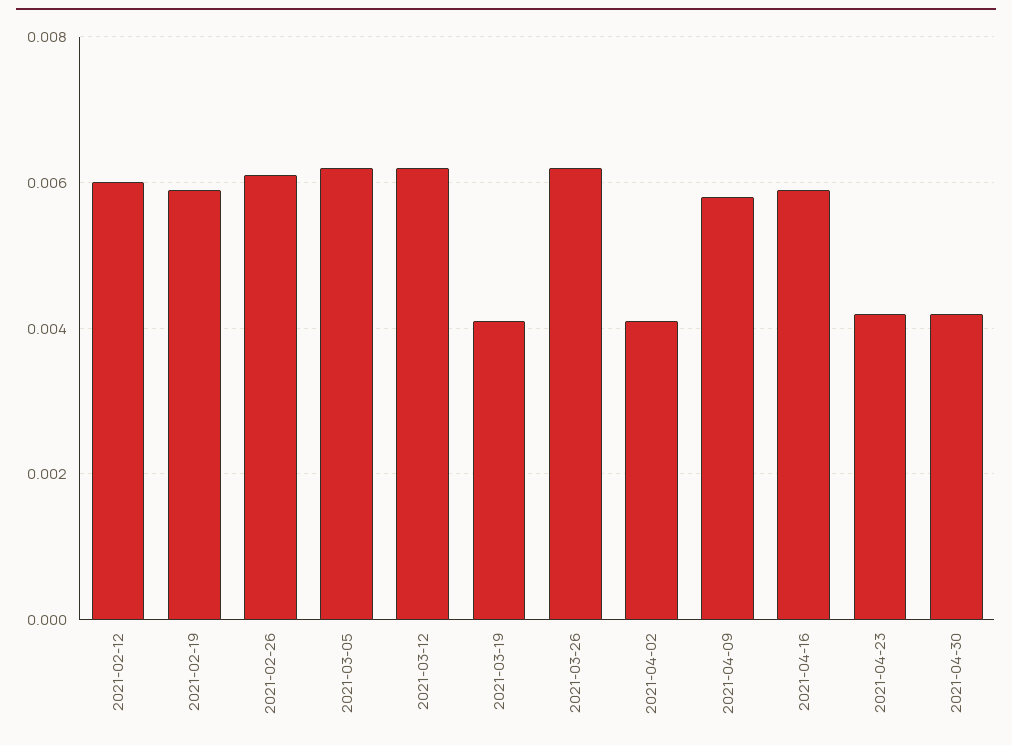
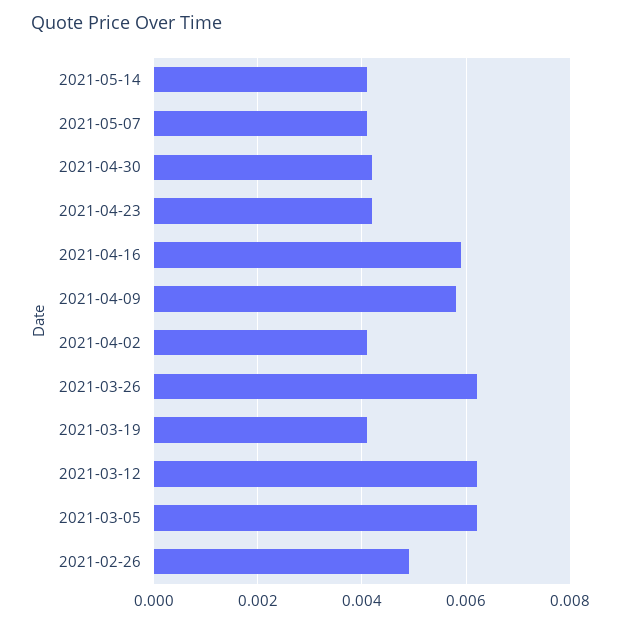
2021-02-12: 0.006 -> none
2021-02-19: 0.006 -> none
2021-02-26: 0.006 -> 0.005
2021-05-14: none -> 0.004
2021-05-07: none -> 0.004

